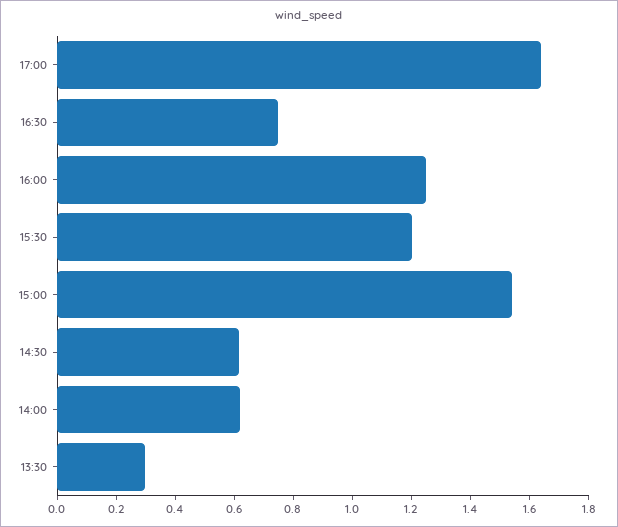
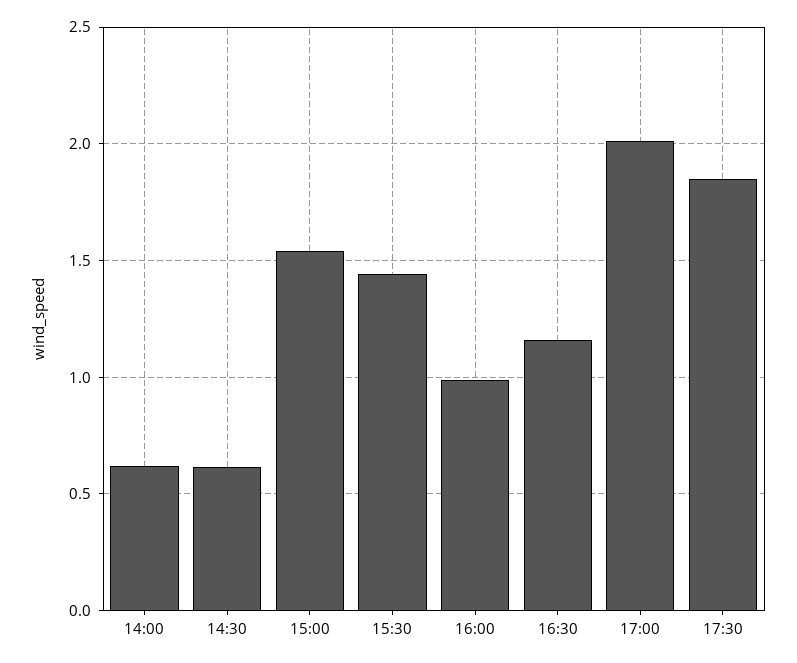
17:00: 1.65 -> 2
16:30: 0.75 -> 1.15
16:00: 1.25 -> 1
15:30: 1.2 -> 1.45
13:30: 0.3 -> none
17:30: none -> 1.85

